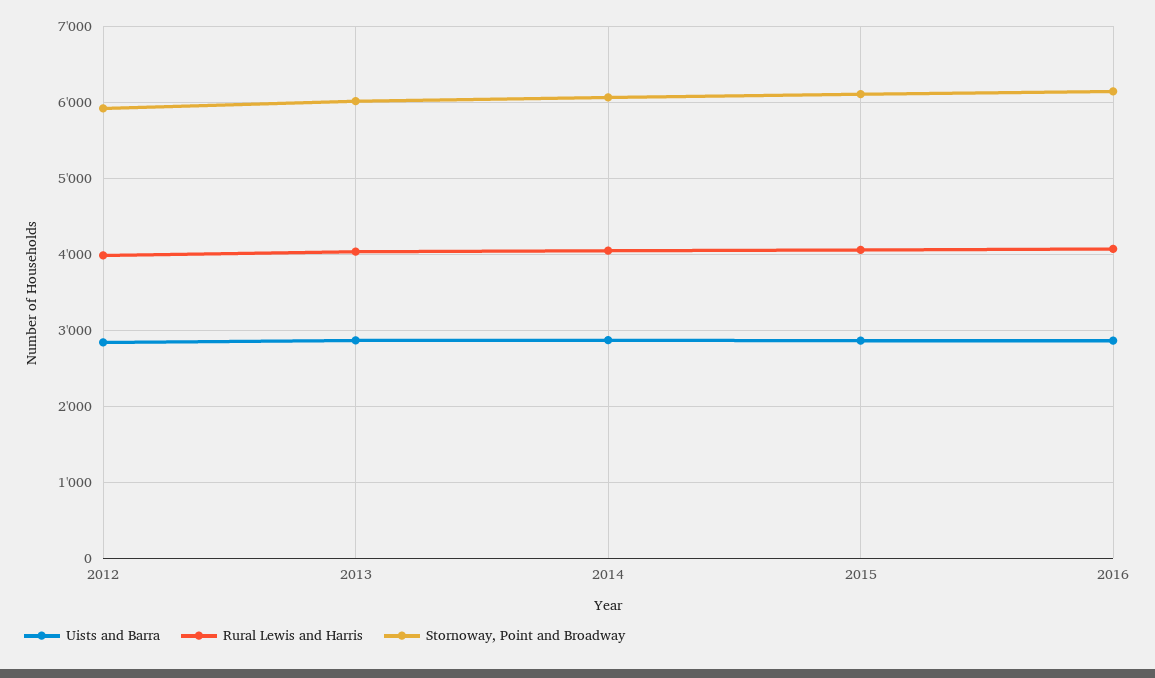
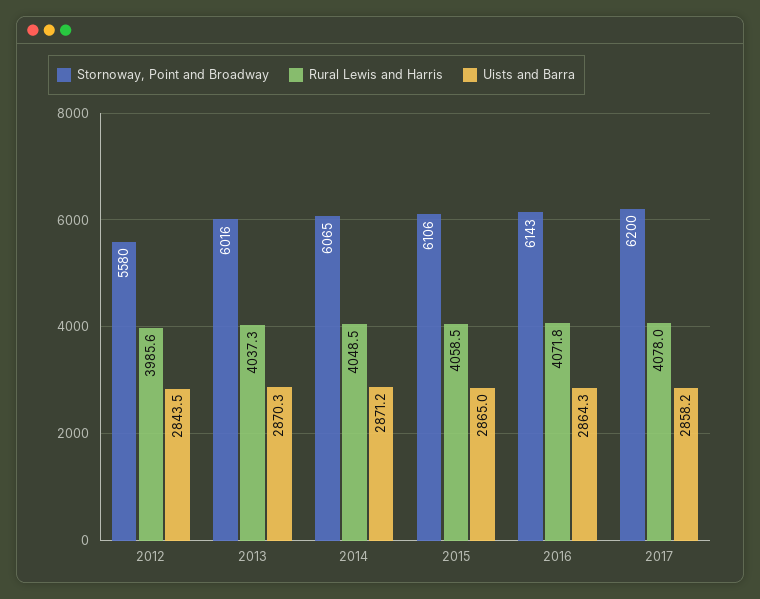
Stornoway, Point and Broadway, 2012: 5900 -> 5580
Stornoway, Point and Broadway, 2017: none -> 6200
Rural Lewis and Harris, 2017: none -> 4078
Uists and Barra, 2017: none -> 2858.2

